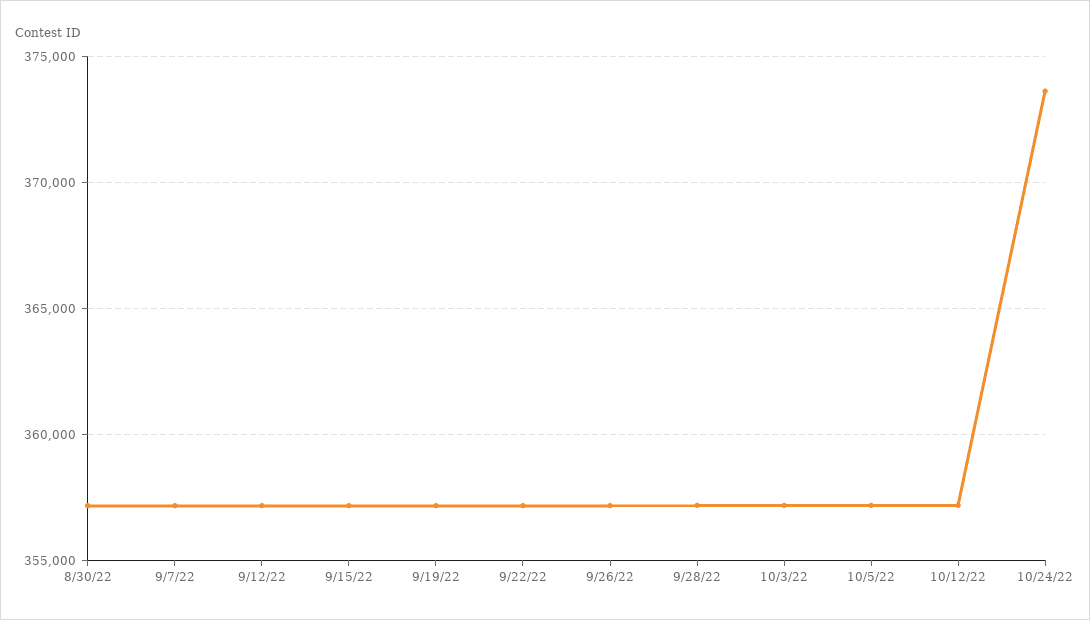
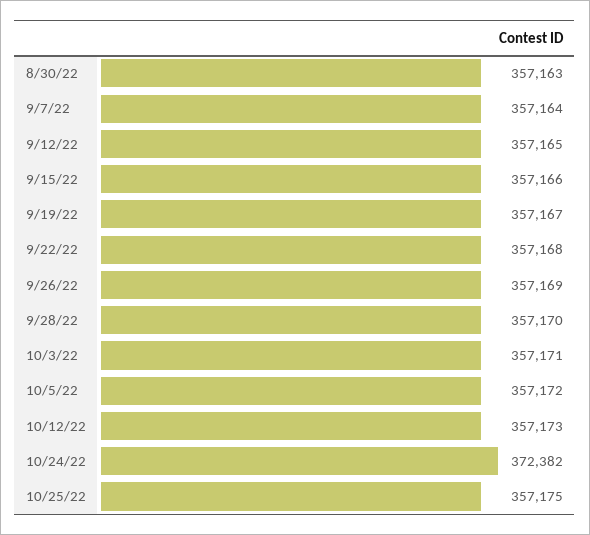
10/24/22: 373500 -> 372382
10/25/22: none -> 357175

